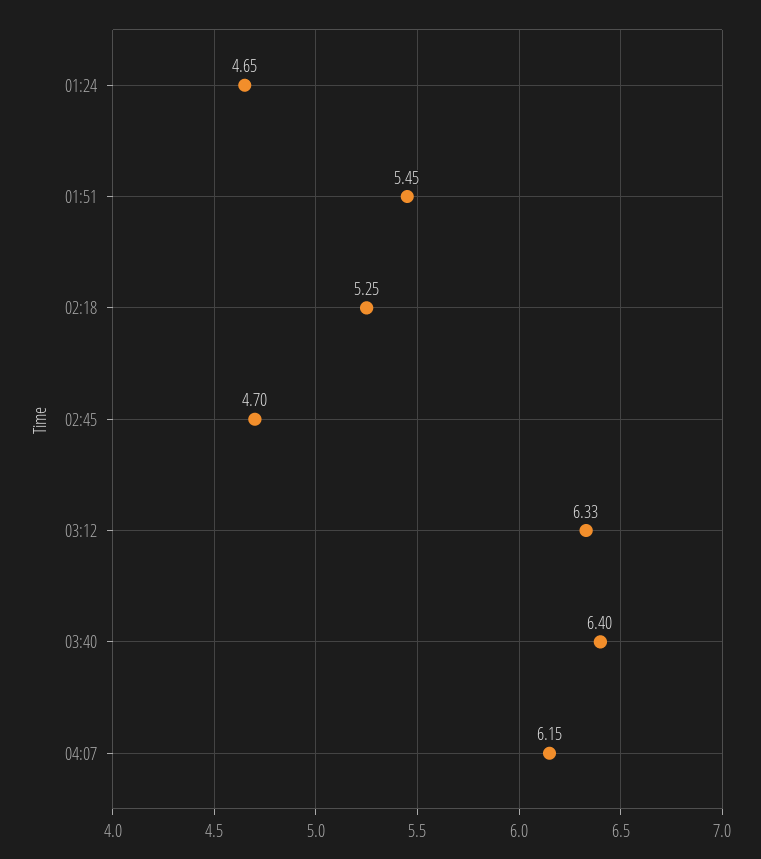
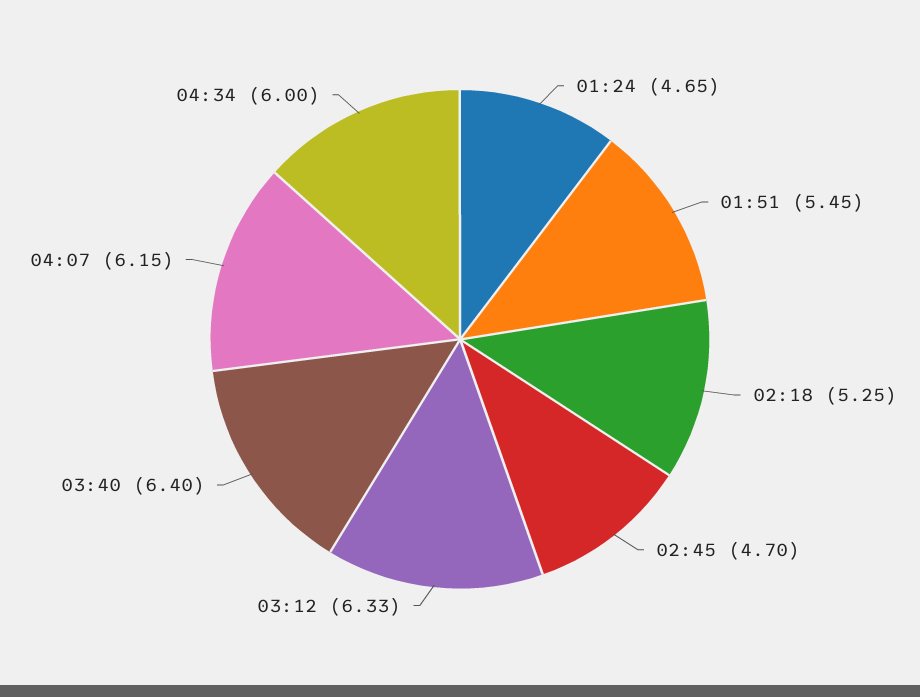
04:34: none -> 6

